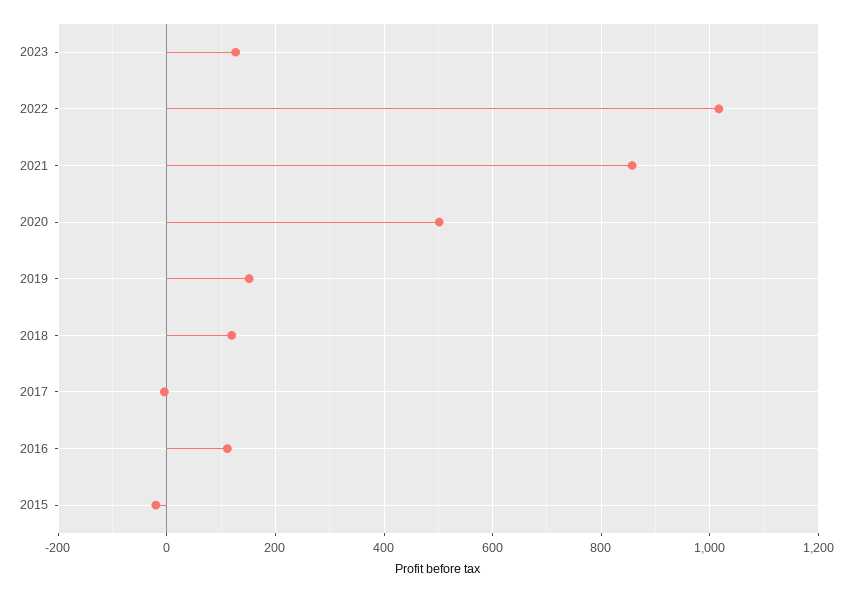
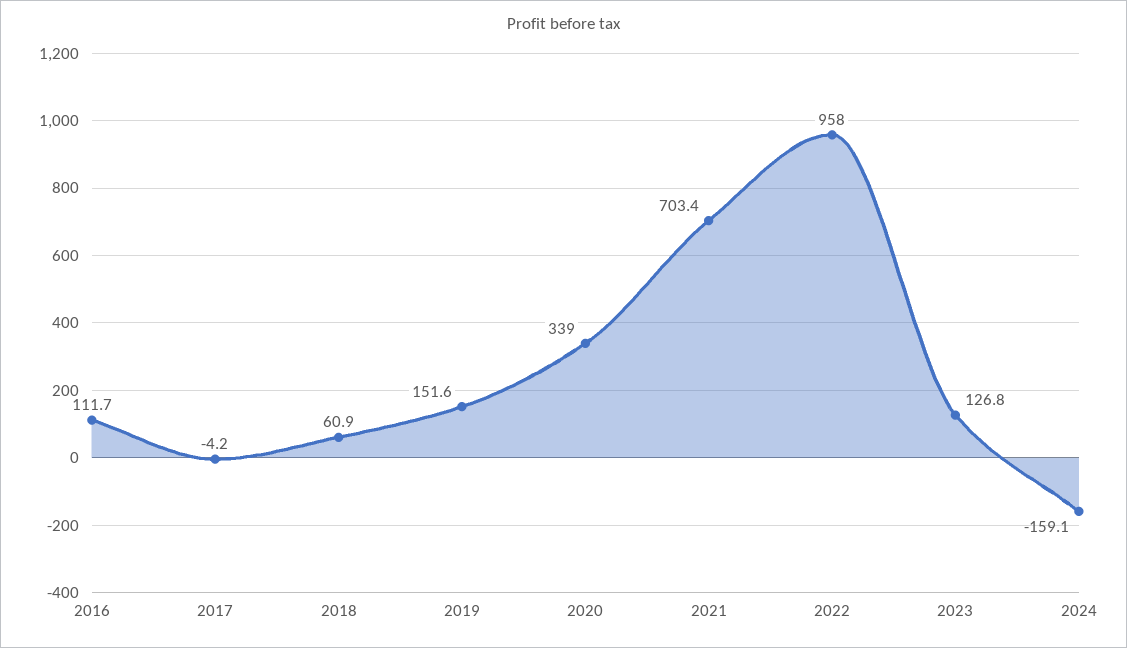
2022: 1020 -> 958
2021: 860 -> 703.4
2020: 500 -> 339
2018: 120 -> 60.9
2015: -20 -> none
2024: none -> -159.1

